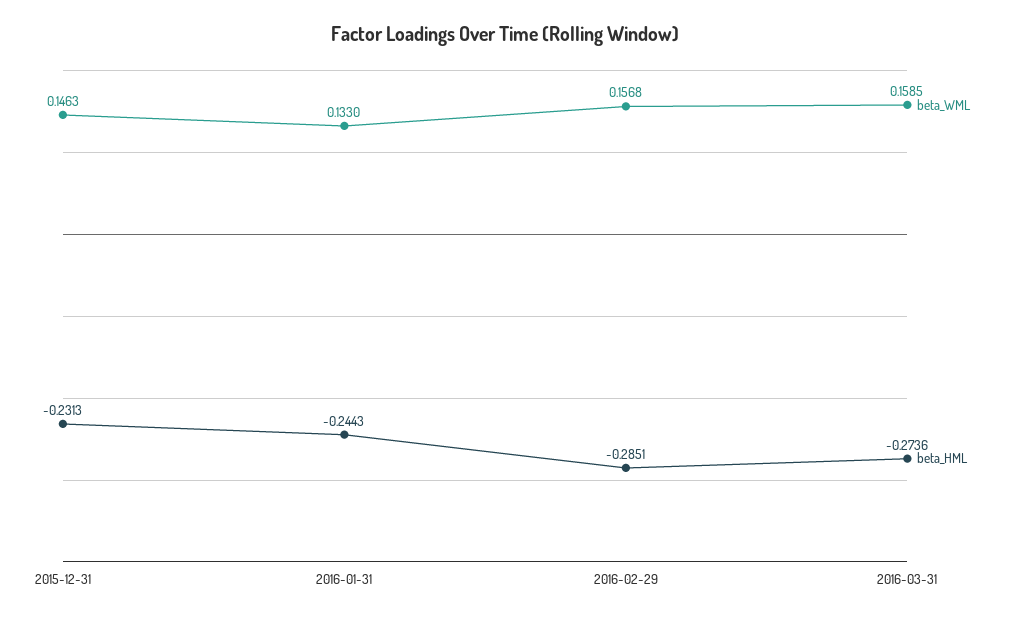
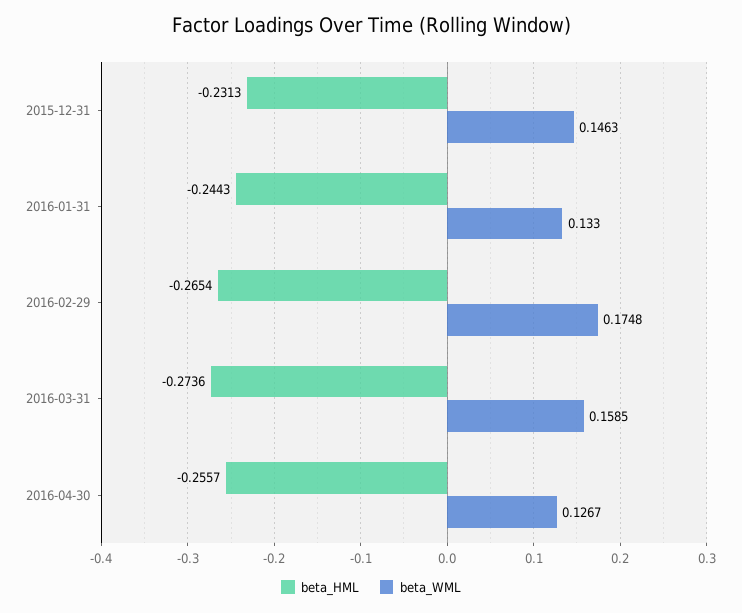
beta_WML, 2016-02-29: 0.1568 -> 0.1748
beta_HML, 2016-02-29: -0.2851 -> -0.2654
beta_HML, 2016-04-30: none -> -0.2557
beta_WML, 2016-04-30: none -> 0.1267

